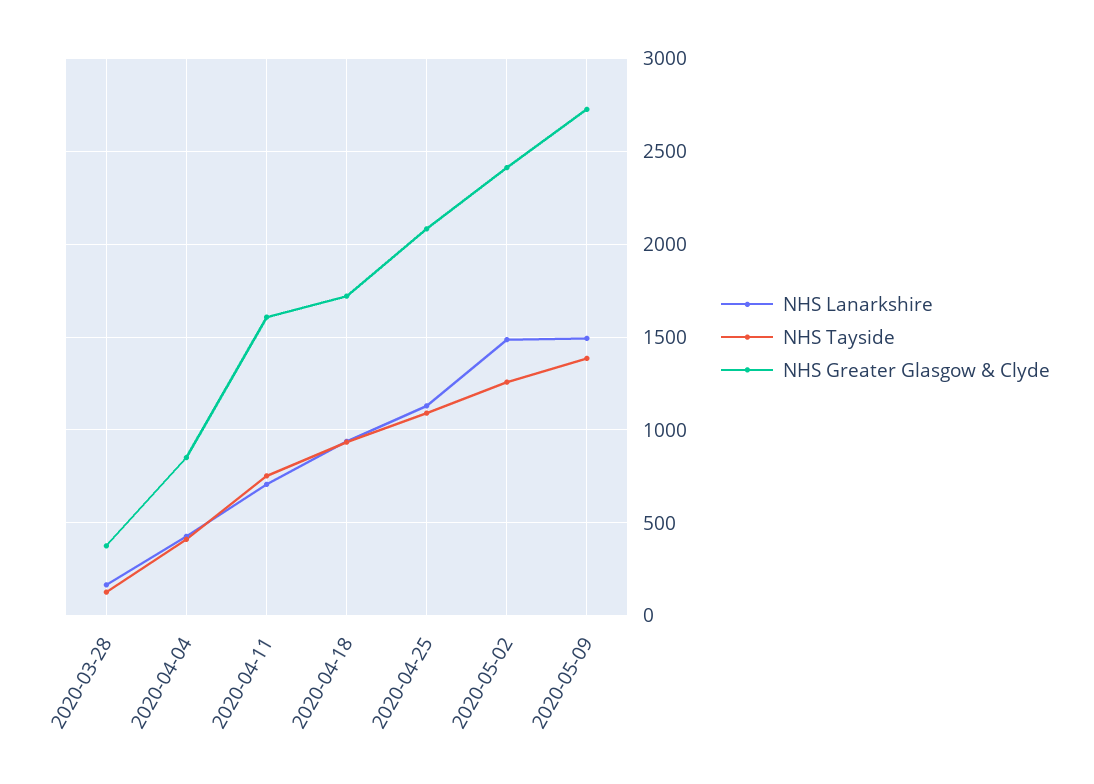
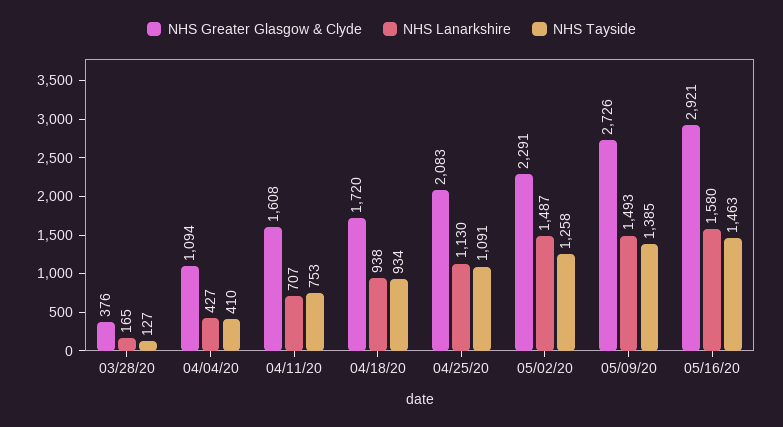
NHS Greater Glasgow & Clyde, 2020-04-04: 850 -> 1094
NHS Greater Glasgow & Clyde, 2020-05-02: 2400 -> 2291
NHS Greater Glasgow & Clyde, 05/16/20: none -> 2921
NHS Lanarkshire, 05/16/20: none -> 1580
NHS Tayside, 05/16/20: none -> 1463

